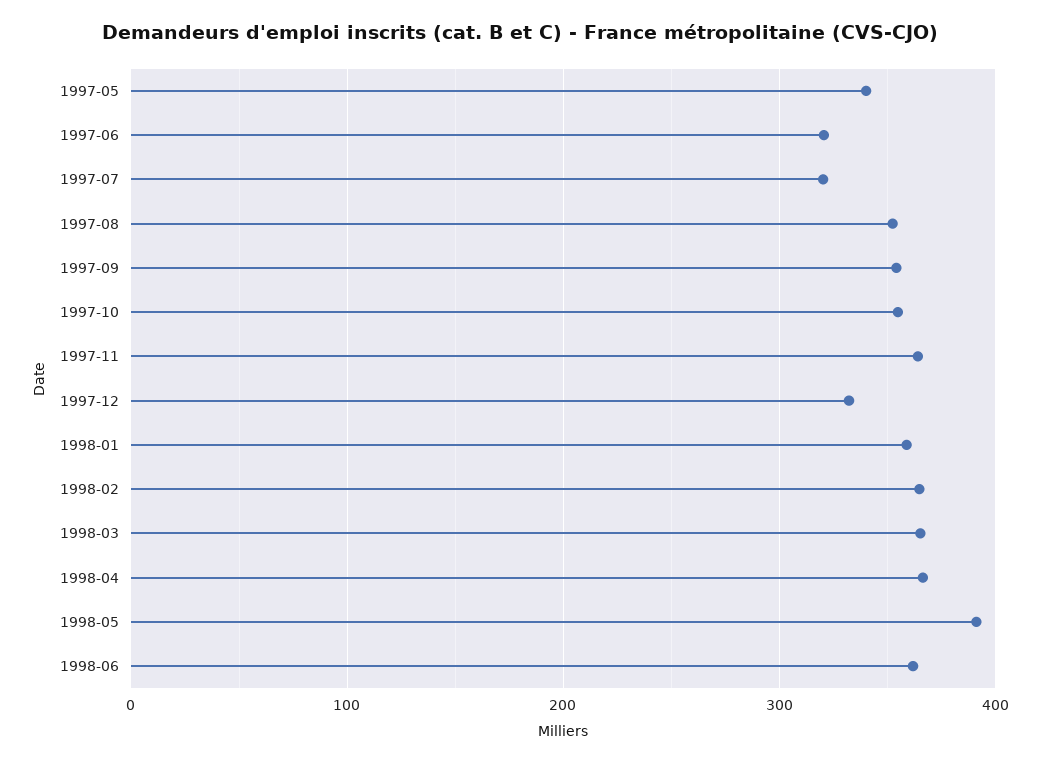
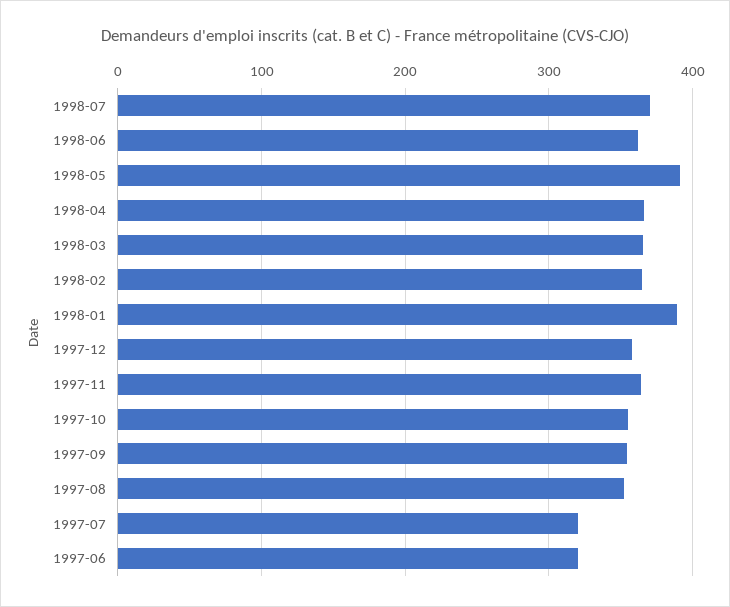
1997-05: 340 -> none
1997-12: 330 -> 360
1998-01: 360 -> 390
1998-07: none -> 370

